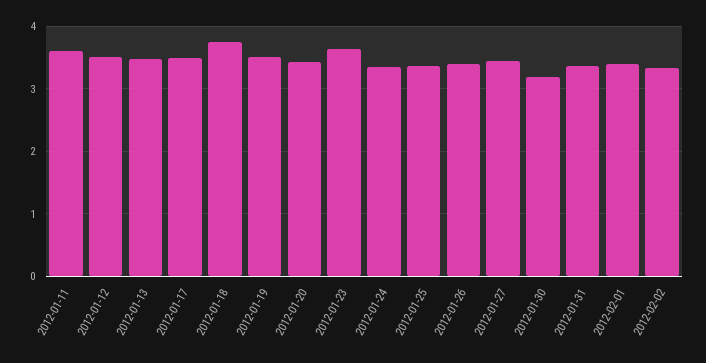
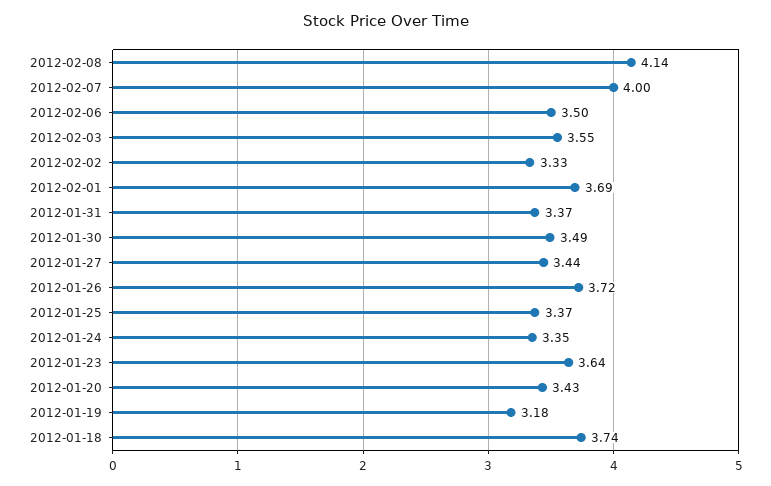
2012-01-11: 3.6 -> none
2012-01-12: 3.5 -> none
2012-01-13: 3.5 -> none
2012-01-17: 3.5 -> none
2012-01-19: 3.5 -> 3.18
2012-01-26: 3.4 -> 3.72
2012-01-30: 3.2 -> 3.49
2012-02-01: 3.4 -> 3.69
2012-02-08: none -> 4.14
2012-02-07: none -> 4
2012-02-06: none -> 3.5
2012-02-03: none -> 3.55

